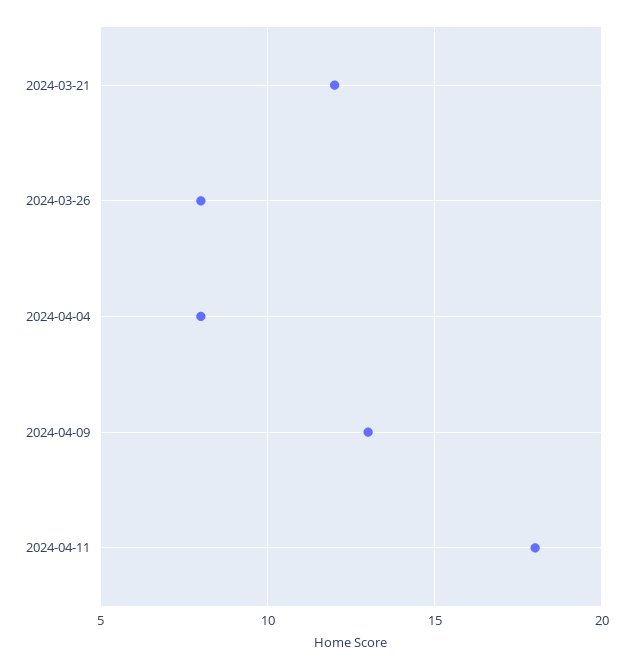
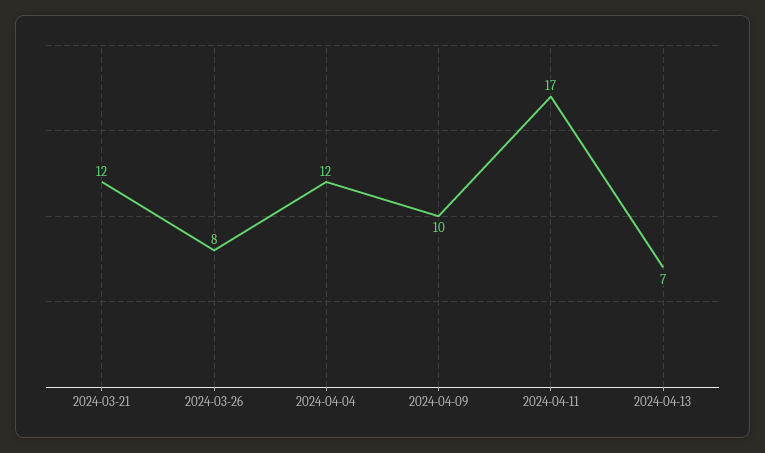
2024-04-04: 8 -> 12
2024-04-09: 13 -> 10
2024-04-11: 18 -> 17
2024-04-13: none -> 7

